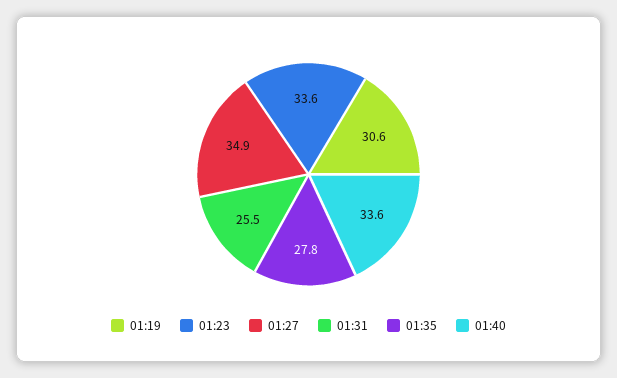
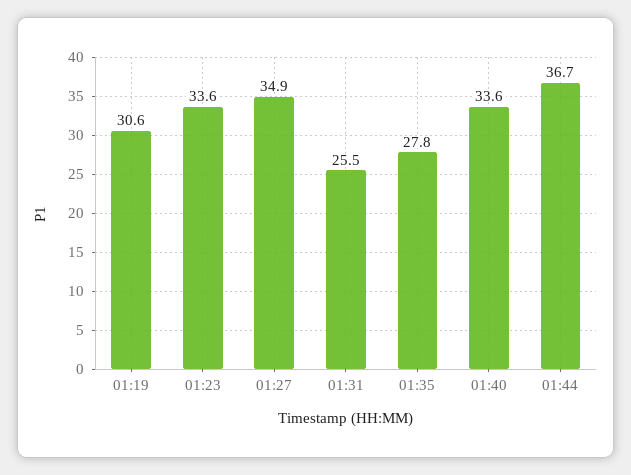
01:44: none -> 36.7

